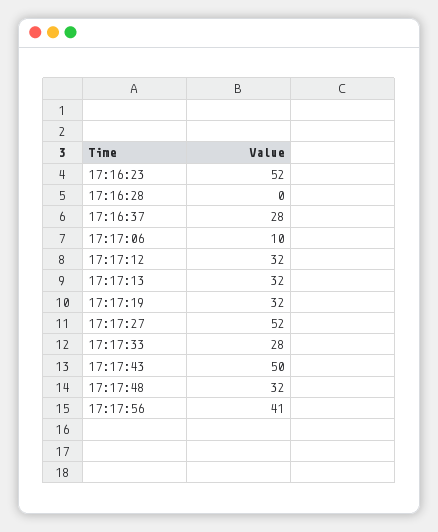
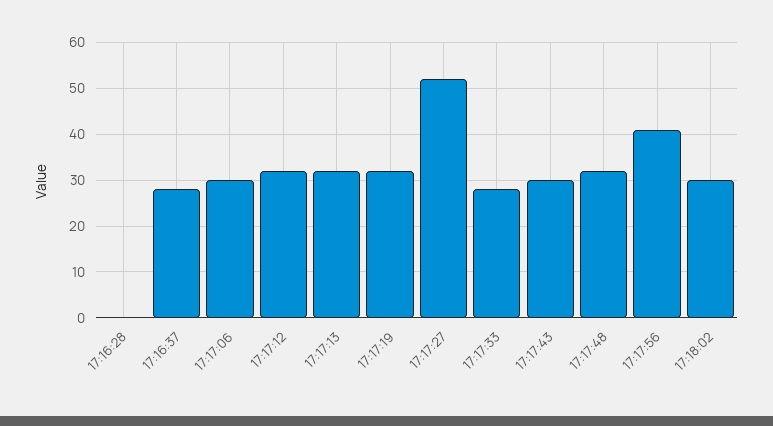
17:16:23: 52 -> none
17:17:06: 10 -> 30
17:17:43: 50 -> 30
17:18:02: none -> 30

